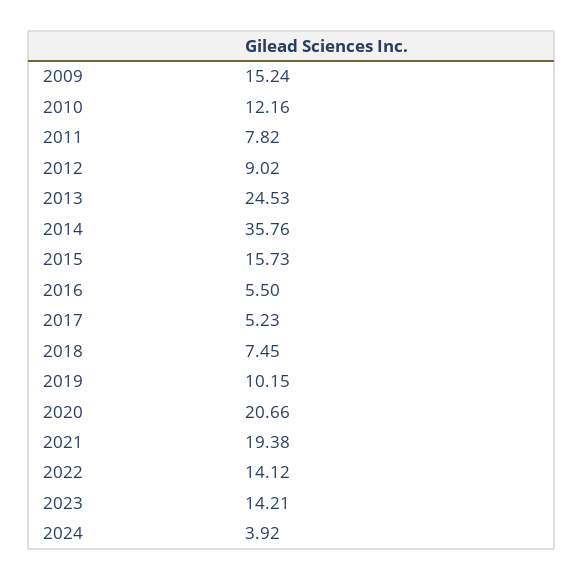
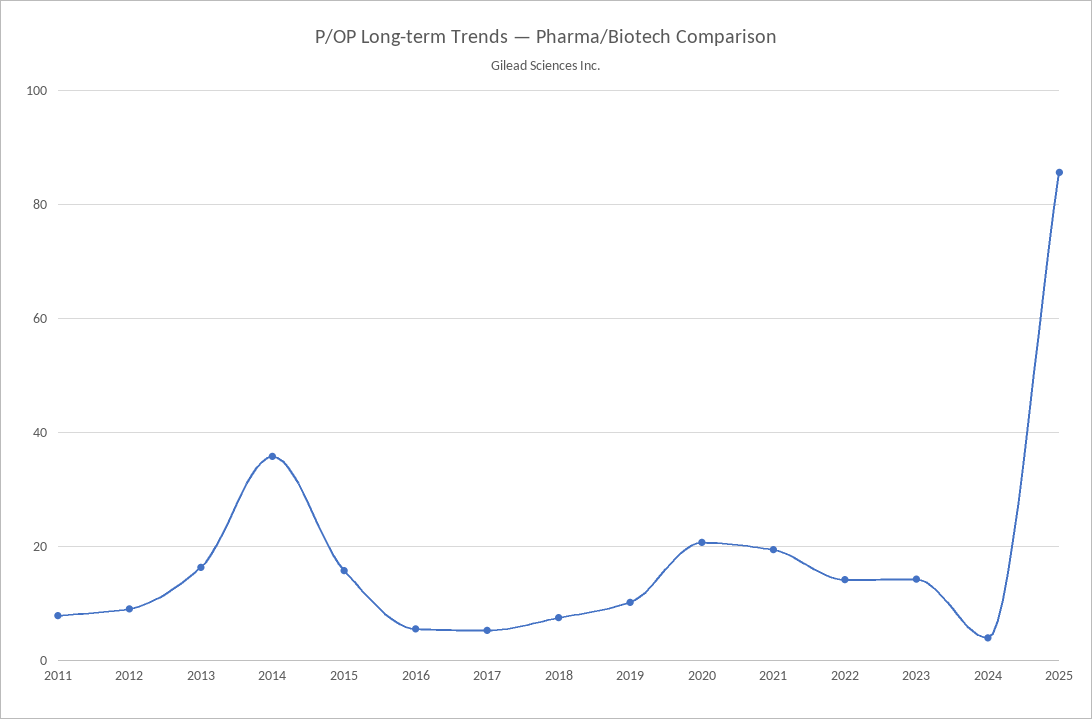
2009: 15.24 -> none
2010: 12.16 -> none
2013: 24.53 -> 16
2025: none -> 86

